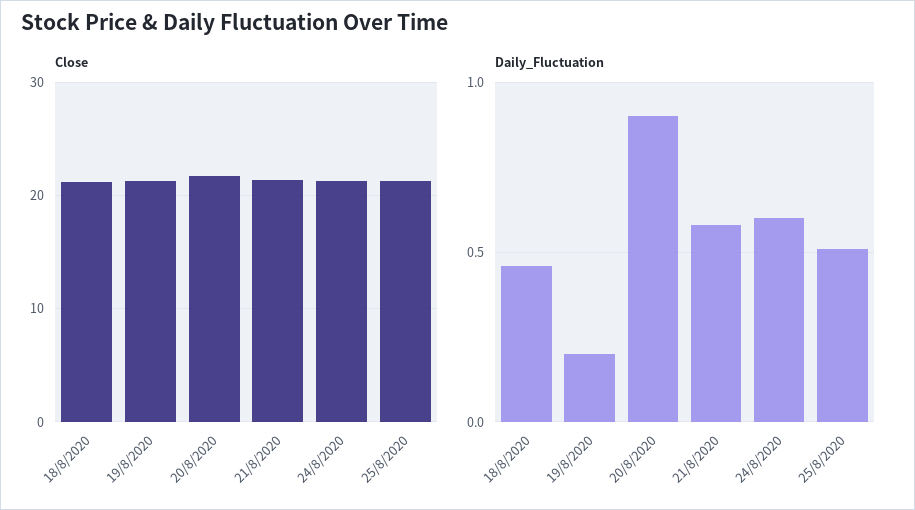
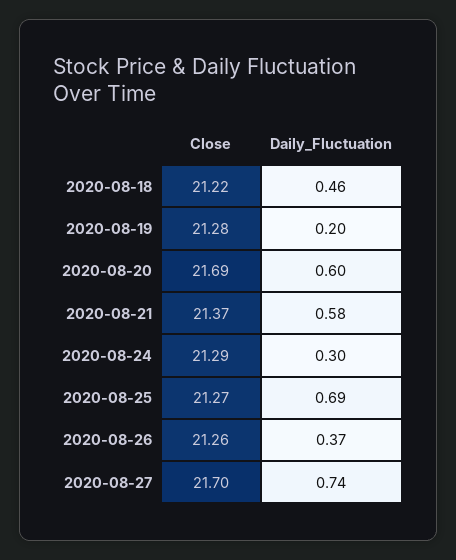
Daily_Fluctuation, 20/8/2020: 0.9 -> 0.6
Daily_Fluctuation, 24/8/2020: 0.6 -> 0.3
Daily_Fluctuation, 25/8/2020: 0.5 -> 0.69
Close, 2020-08-26: none -> 21.26
Daily_Fluctuation, 2020-08-26: none -> 0.37
Close, 2020-08-27: none -> 21.7
Daily_Fluctuation, 2020-08-27: none -> 0.74

